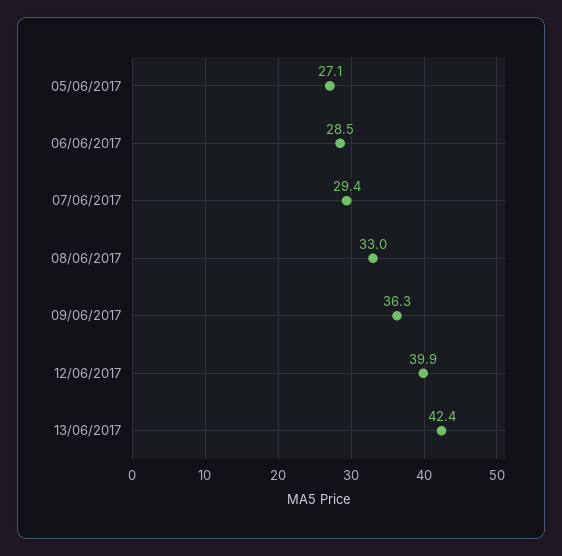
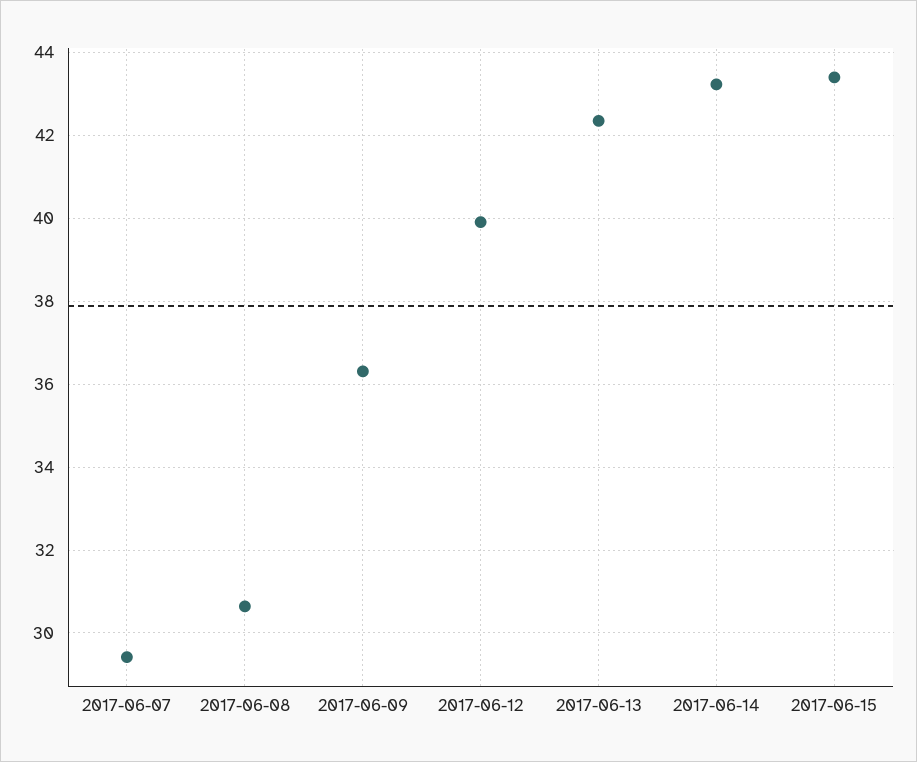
05/06/2017: 27.1 -> none
06/06/2017: 28.5 -> none
08/06/2017: 33 -> 30.6
2017-06-14: none -> 43.2
2017-06-15: none -> 43.4

